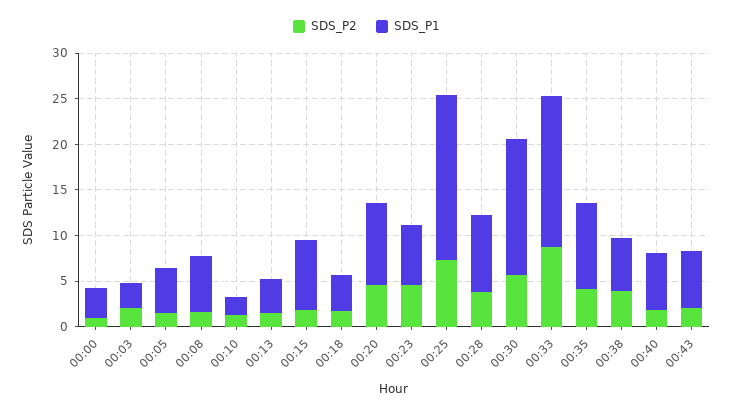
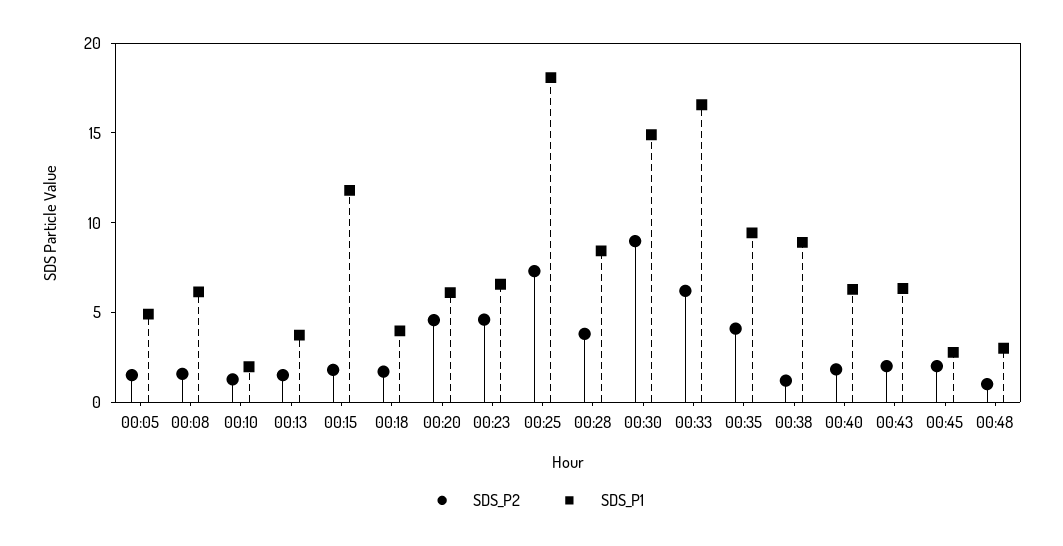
SDS_P2, 00:00: 1 -> none
SDS_P1, 00:00: 3 -> none
SDS_P2, 00:03: 2 -> none
SDS_P1, 00:03: 3 -> none
SDS_P1, 00:15: 8 -> 12
SDS_P1, 00:20: 9 -> 6
SDS_P2, 00:30: 6 -> 9
SDS_P2, 00:33: 9 -> 6
SDS_P2, 00:38: 4 -> 1
SDS_P1, 00:38: 6 -> 9
SDS_P2, 00:45: none -> 2
SDS_P1, 00:45: none -> 3
SDS_P2, 00:48: none -> 1
SDS_P1, 00:48: none -> 3

